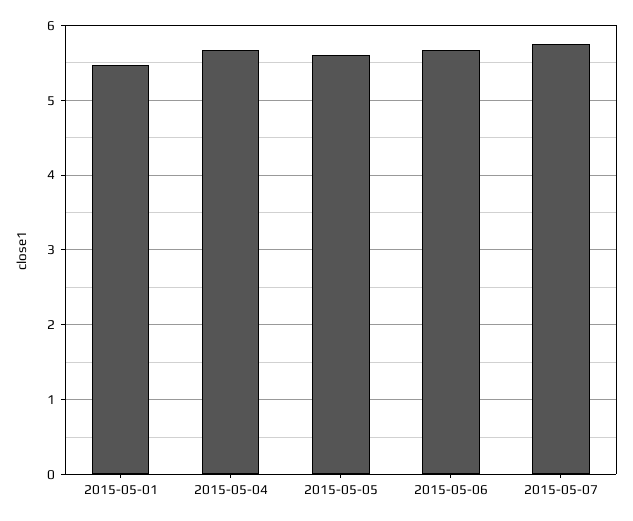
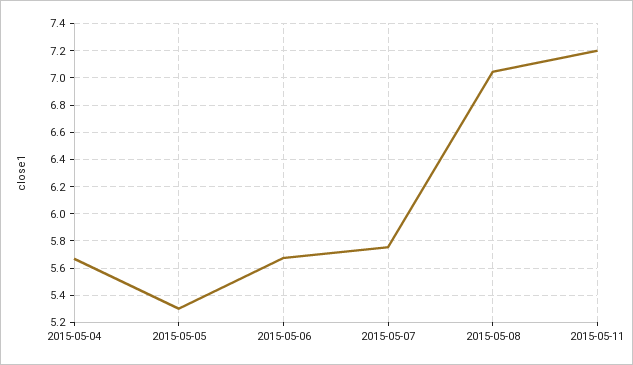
2015-05-01: 5.5 -> none
2015-05-05: 5.6 -> 5.3
2015-05-08: none -> 7.05
2015-05-11: none -> 7.2

